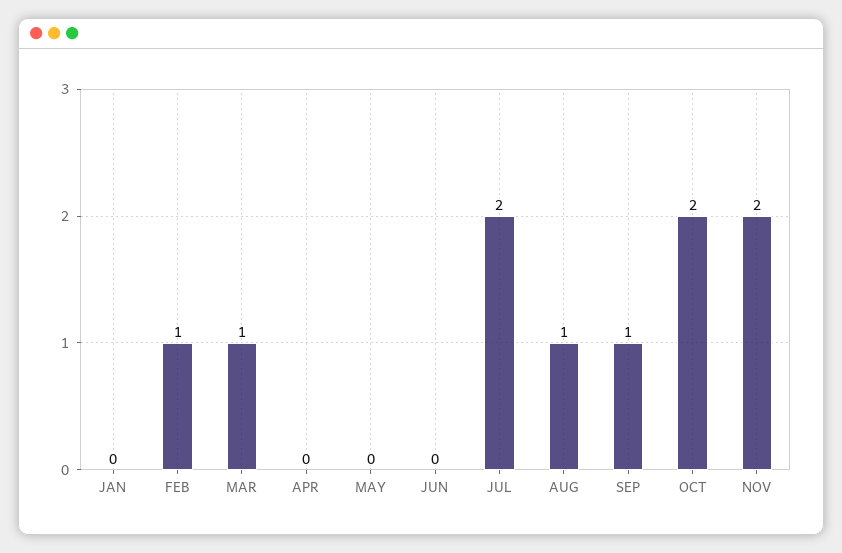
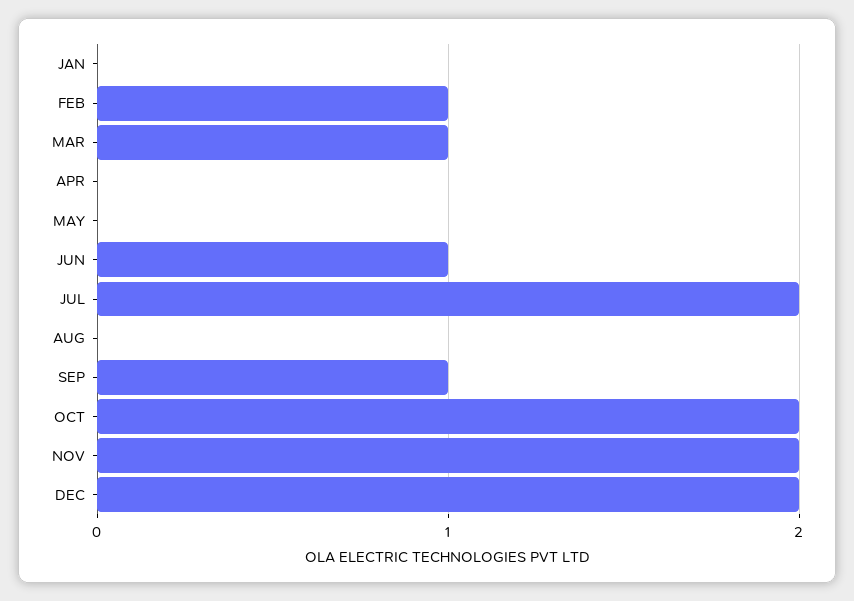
JUN: 0 -> 1
AUG: 1 -> 0
DEC: none -> 2

